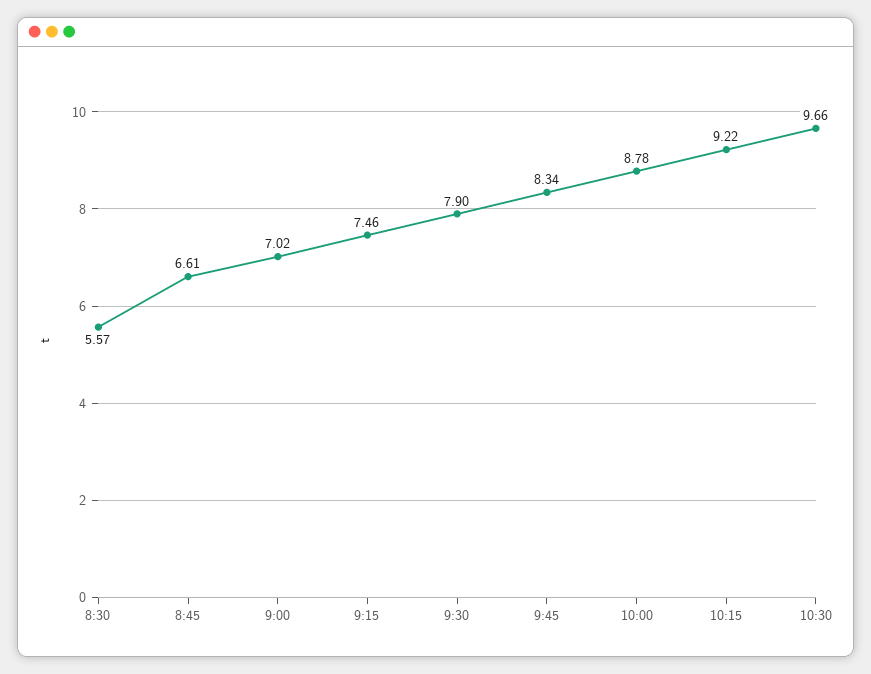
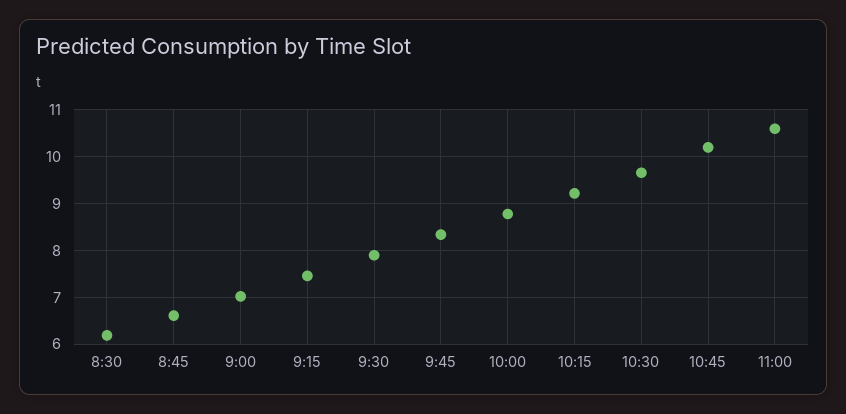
8:30: 5.57 -> 6.2
10:45: none -> 10.2
11:00: none -> 10.6

